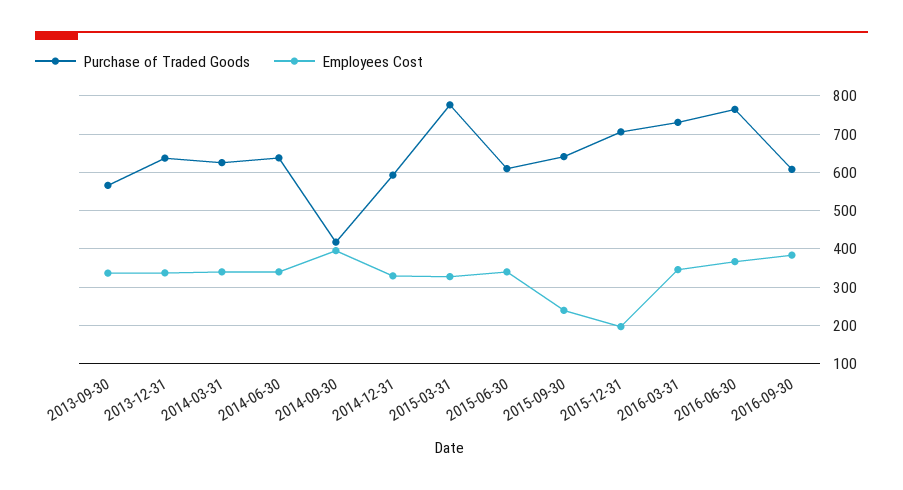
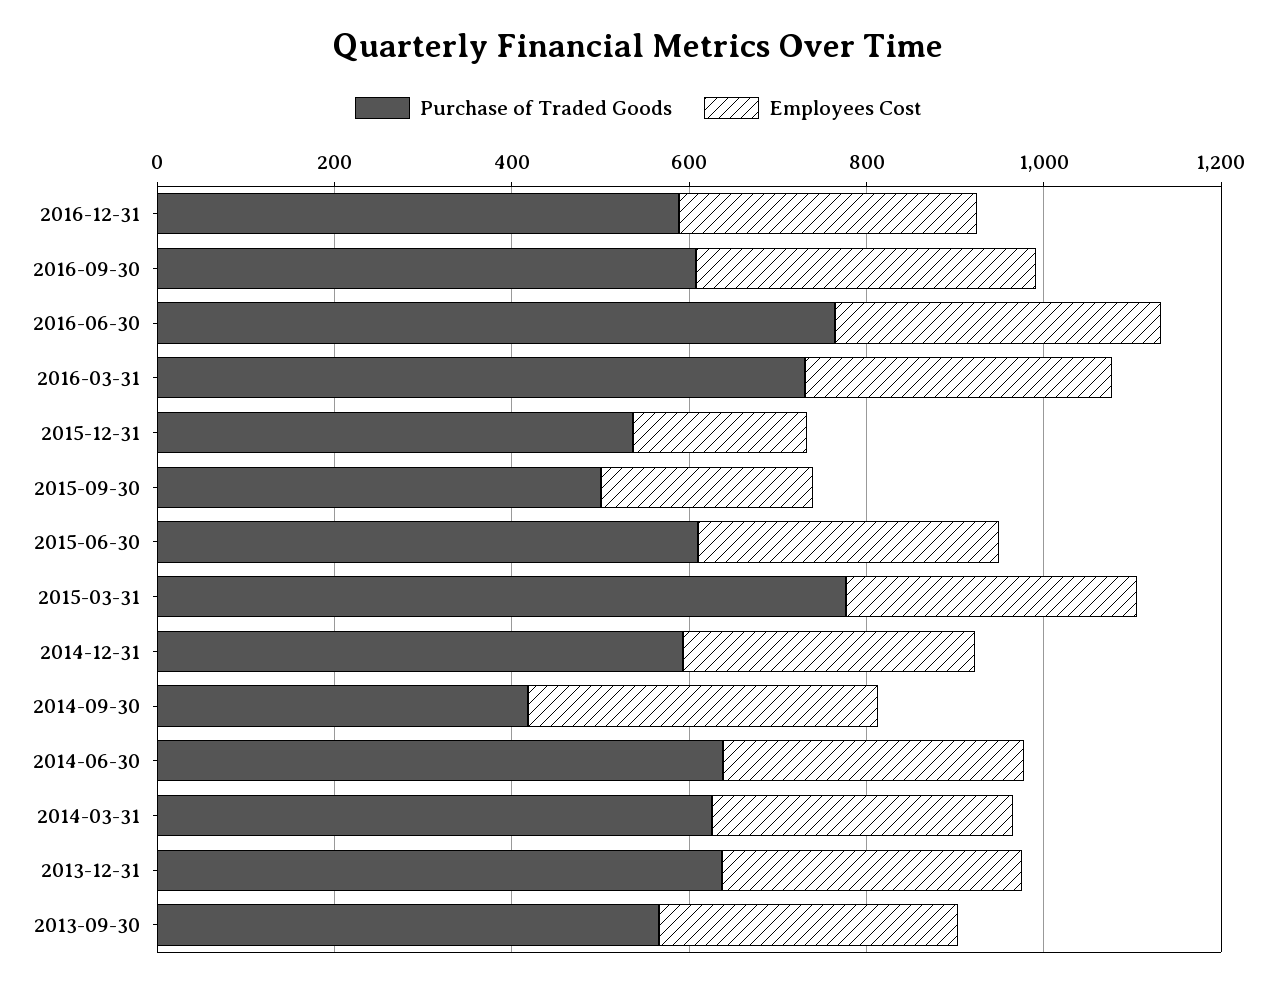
Purchase of Traded Goods, 2015-09-30: 640 -> 500
Purchase of Traded Goods, 2015-12-31: 700 -> 550
Purchase of Traded Goods, 2016-12-31: none -> 600
Employees Cost, 2016-12-31: none -> 350

